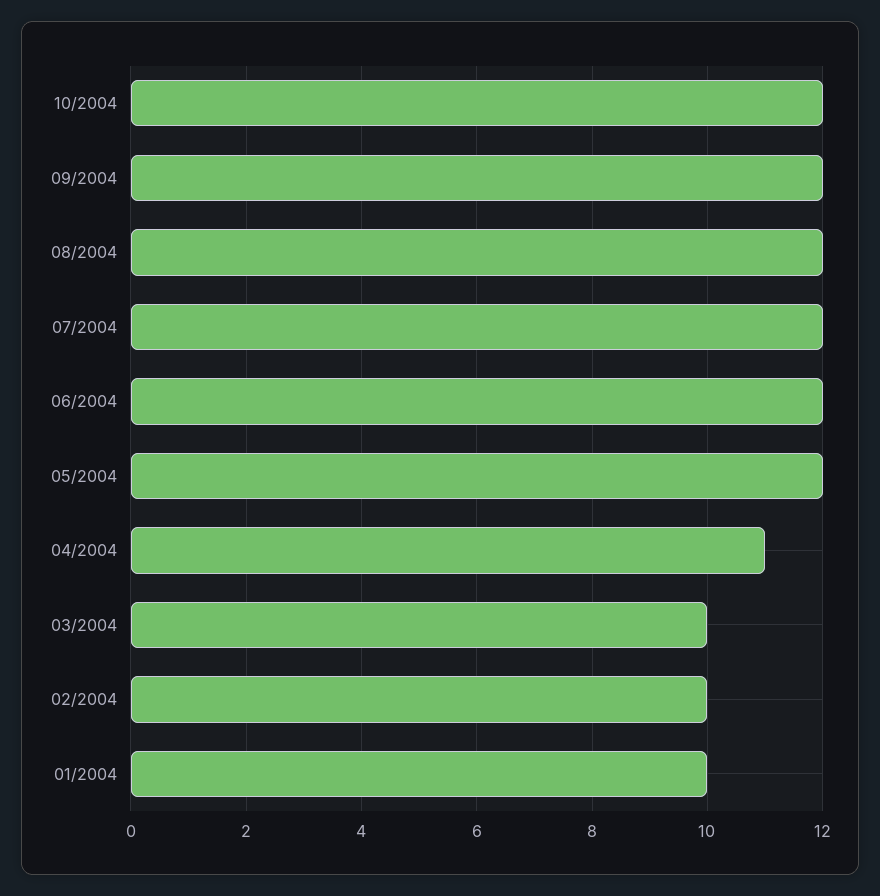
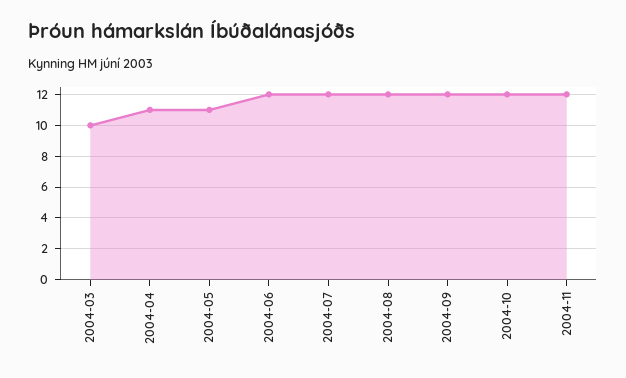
05/2004: 12 -> 11
02/2004: 10 -> none
01/2004: 10 -> none
2004-11: none -> 12

